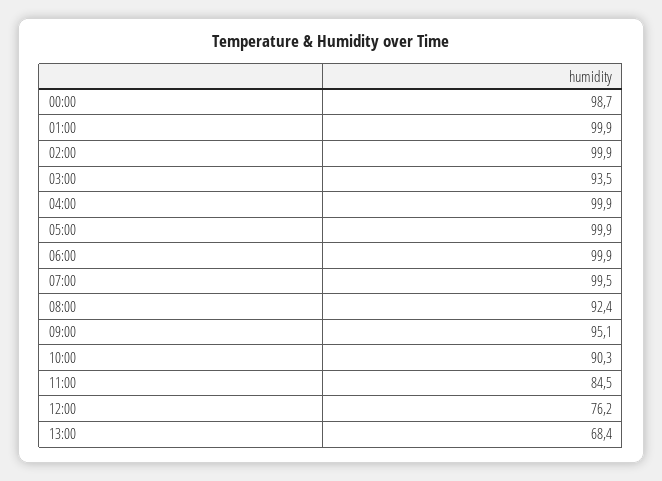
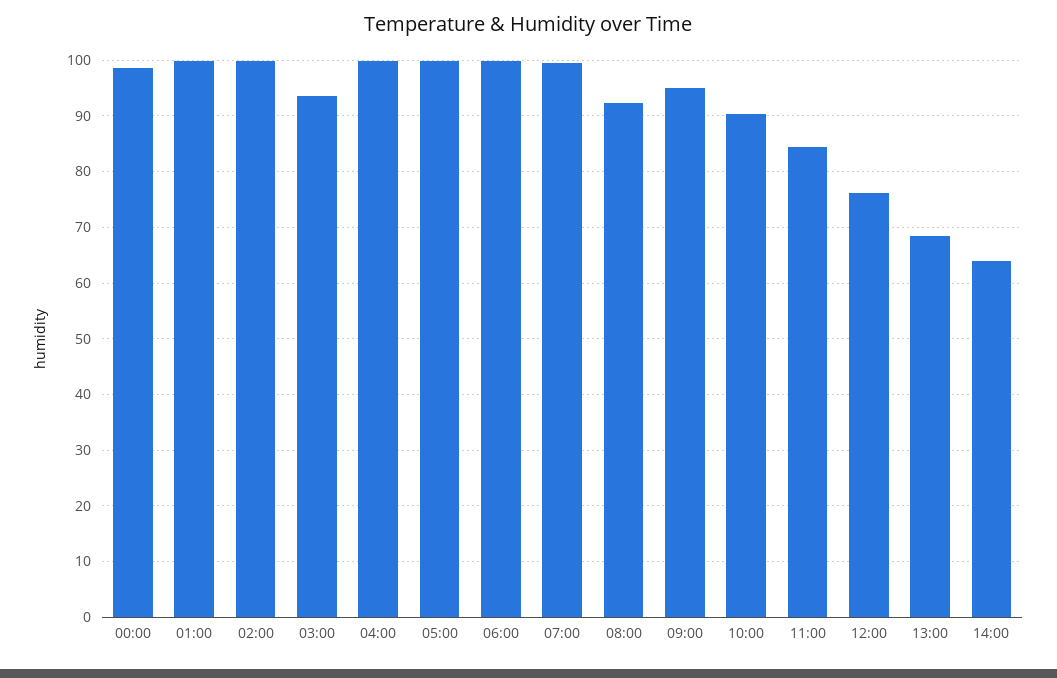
14:00: none -> 64

